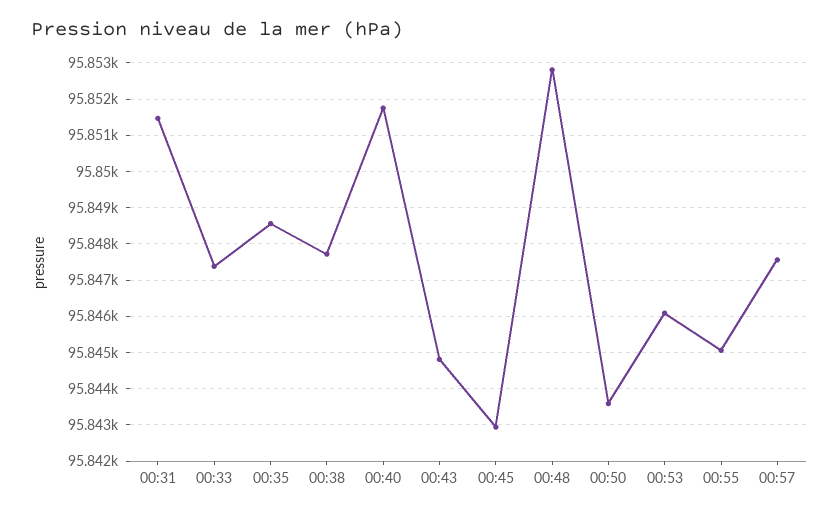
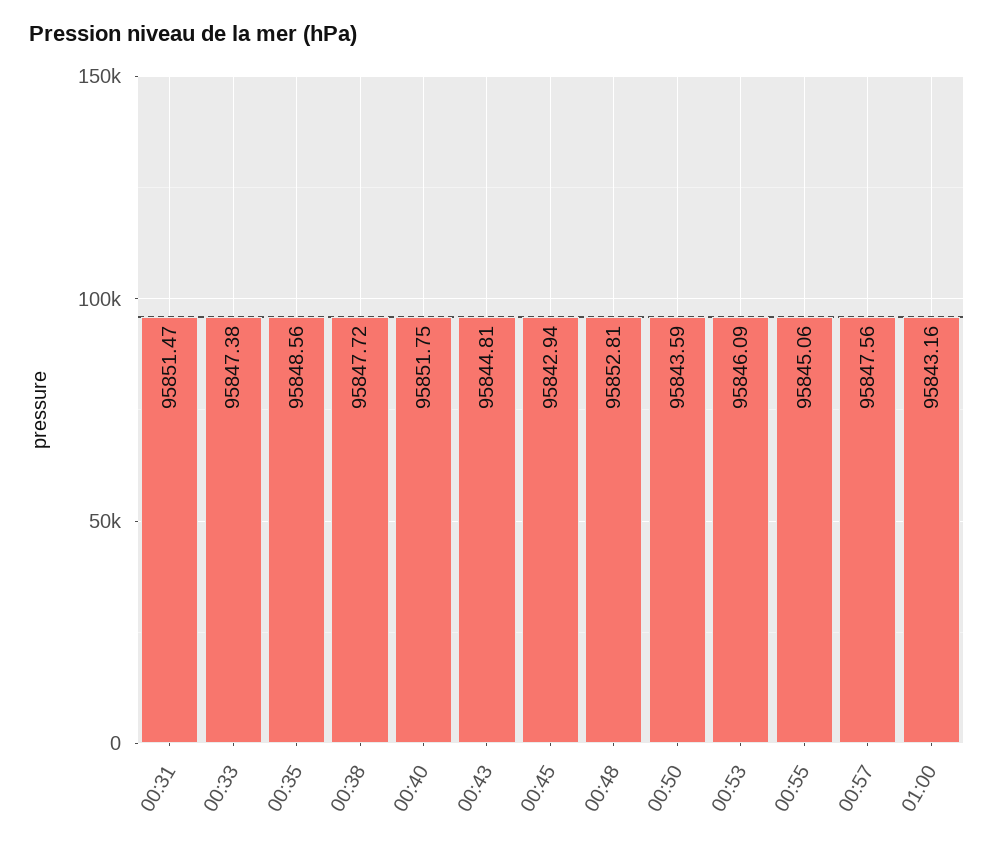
01:00: none -> 95843.16

